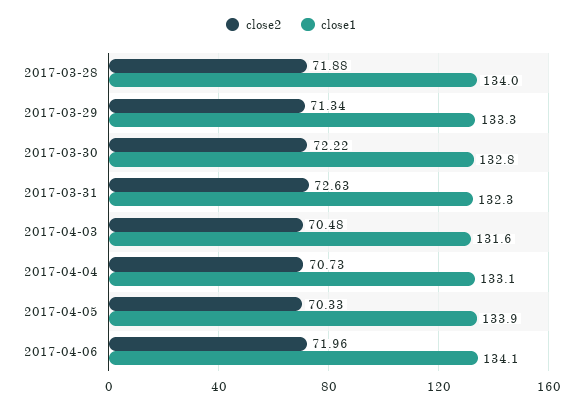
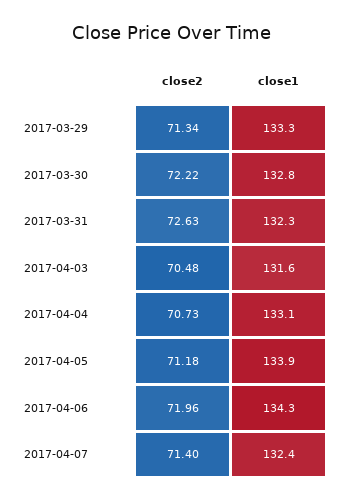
close2, 2017-03-28: 71.88 -> none
close1, 2017-03-28: 134 -> none
close2, 2017-04-05: 70.33 -> 71.18
close1, 2017-04-06: 134.1 -> 134.3
close2, 2017-04-07: none -> 71.4
close1, 2017-04-07: none -> 132.4

